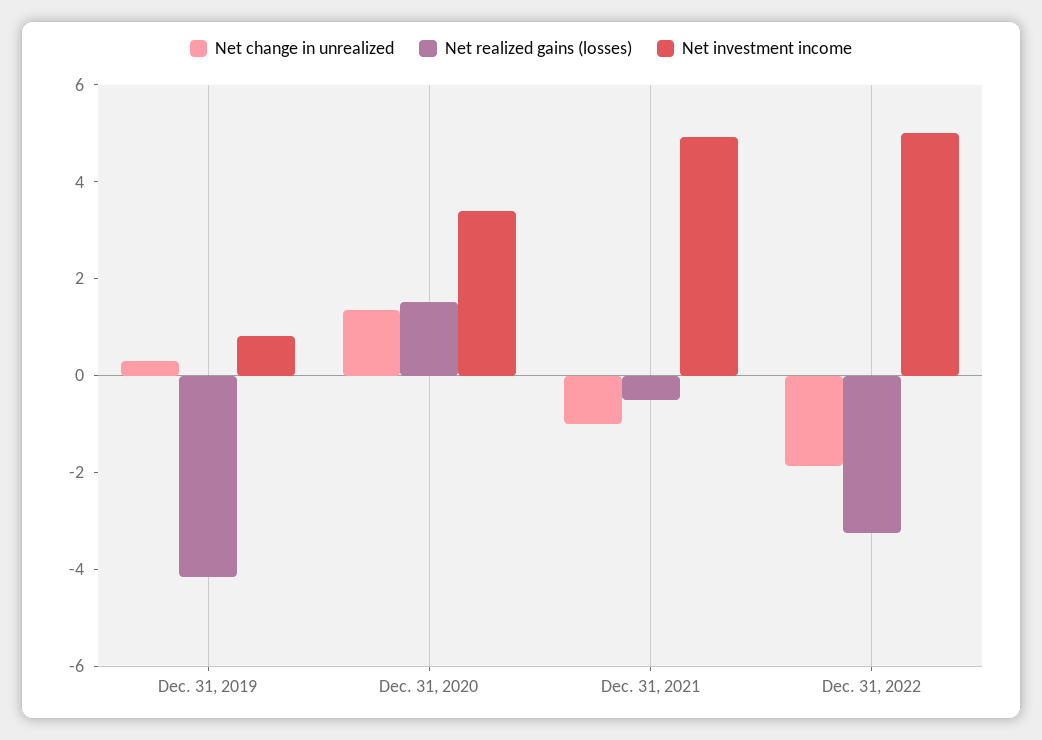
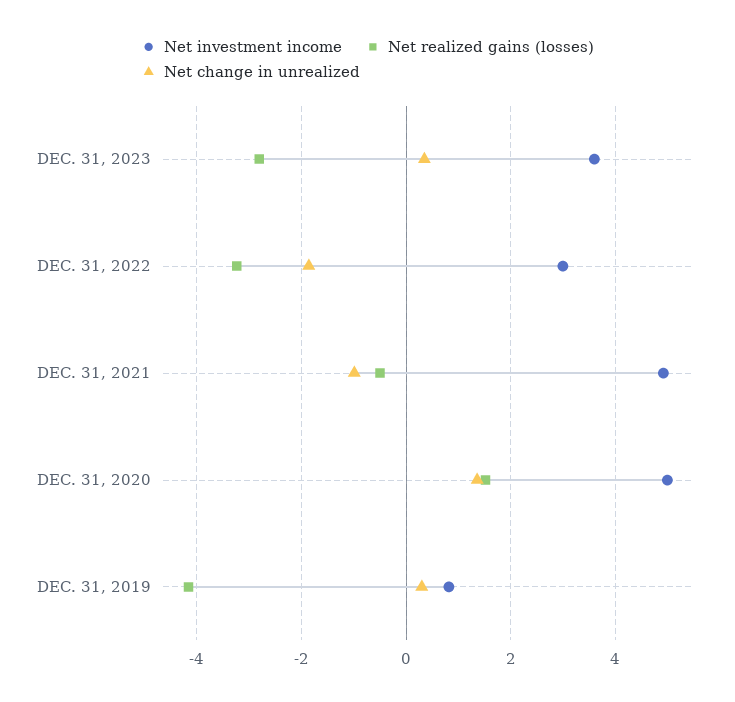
Net investment income, Dec. 31, 2020: 3.5 -> 5
Net investment income, Dec. 31, 2022: 5 -> 3
Net investment income, DEC. 31, 2023: none -> 3.6
Net realized gains (losses), DEC. 31, 2023: none -> -2.8
Net change in unrealized, DEC. 31, 2023: none -> 0.4

